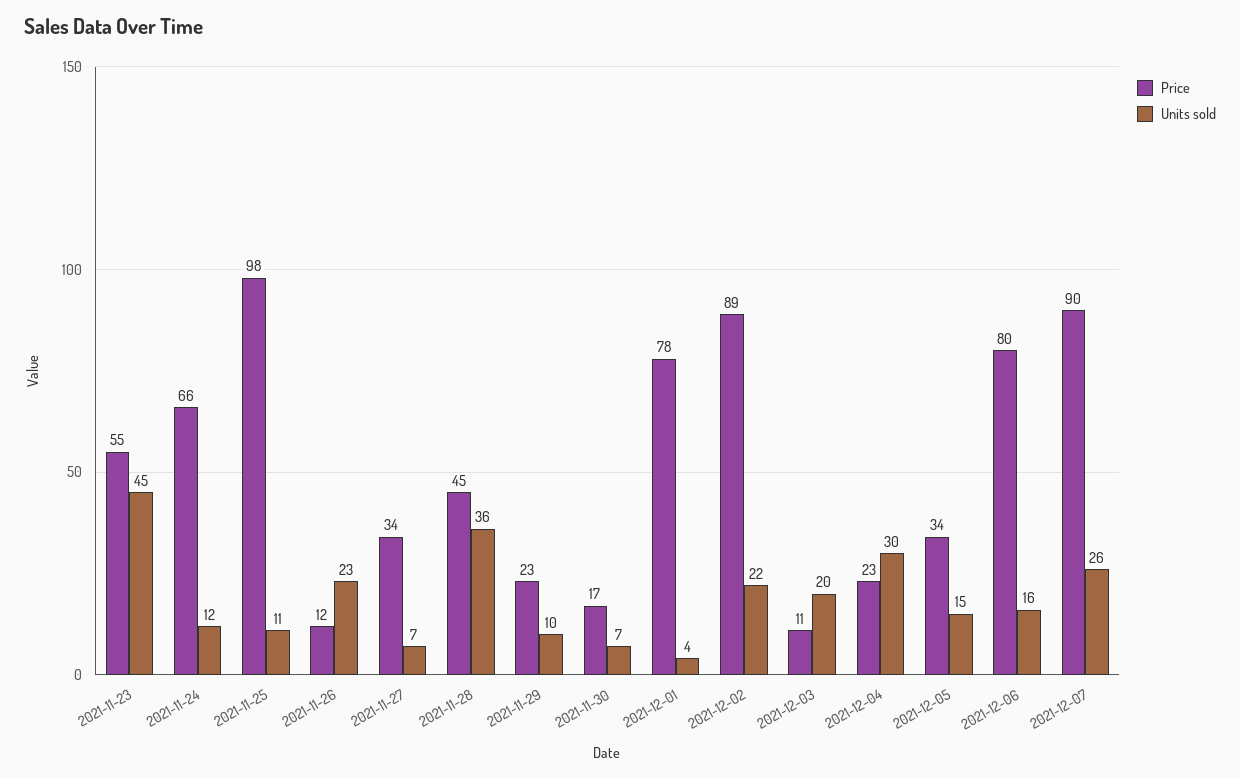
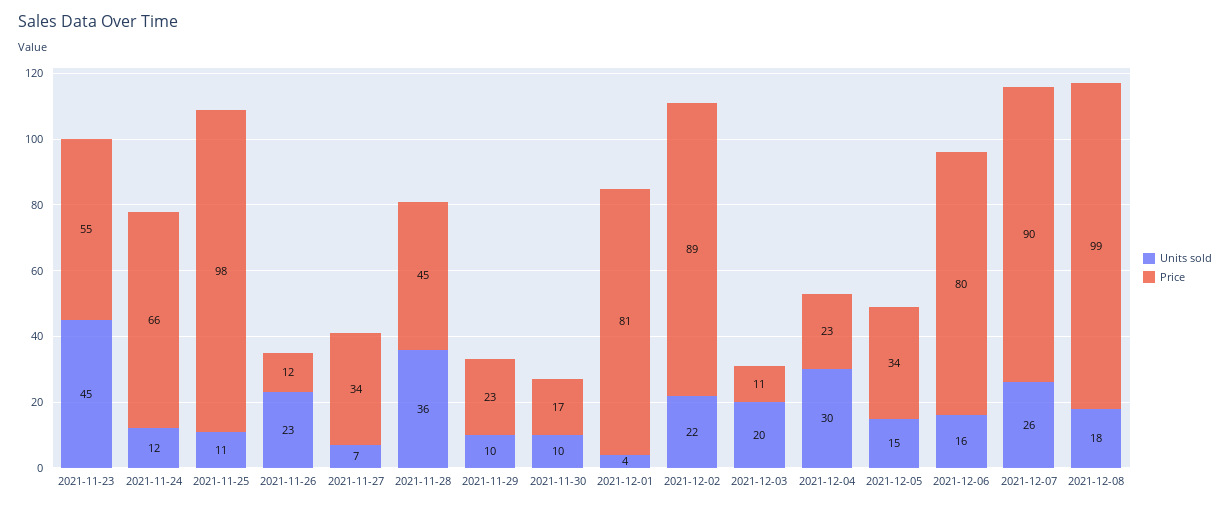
Units sold, 2021-11-30: 7 -> 10
Price, 2021-12-01: 78 -> 81
Units sold, 2021-12-08: none -> 18
Price, 2021-12-08: none -> 99

